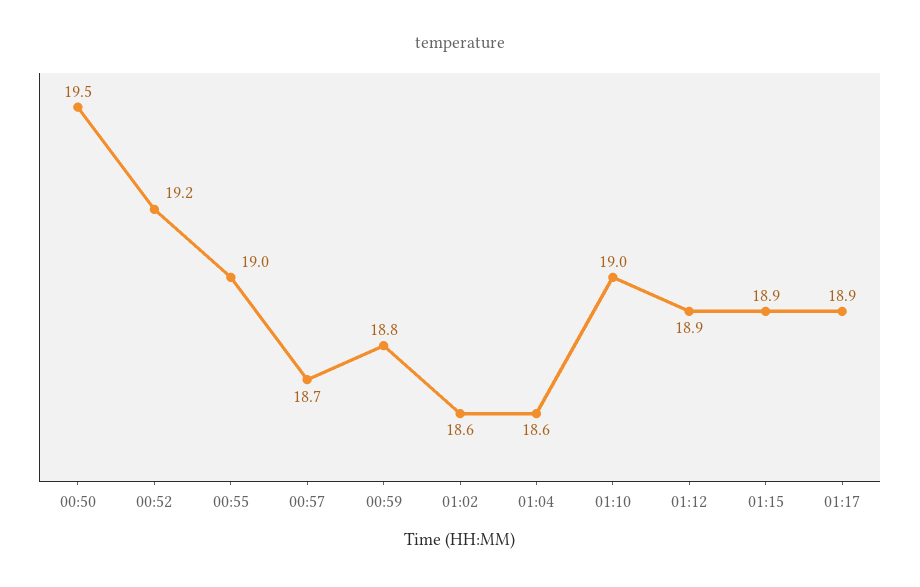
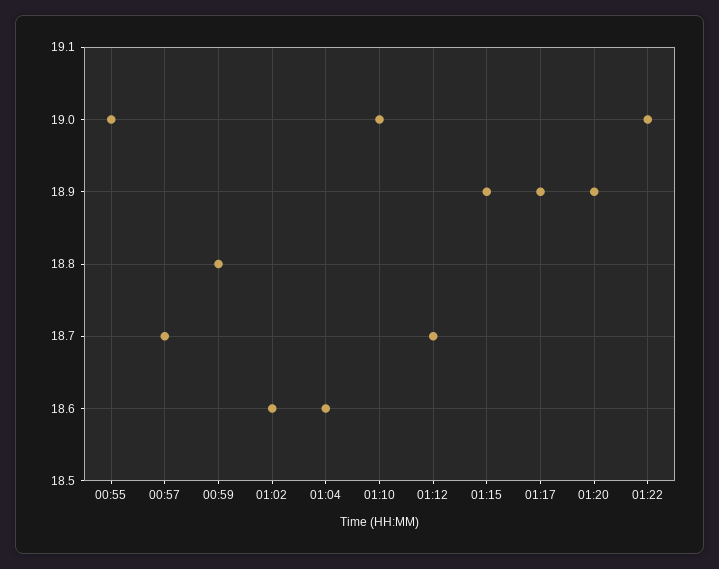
00:50: 19.5 -> none
00:52: 19.2 -> none
01:12: 18.9 -> 18.7
01:20: none -> 18.9
01:22: none -> 19

